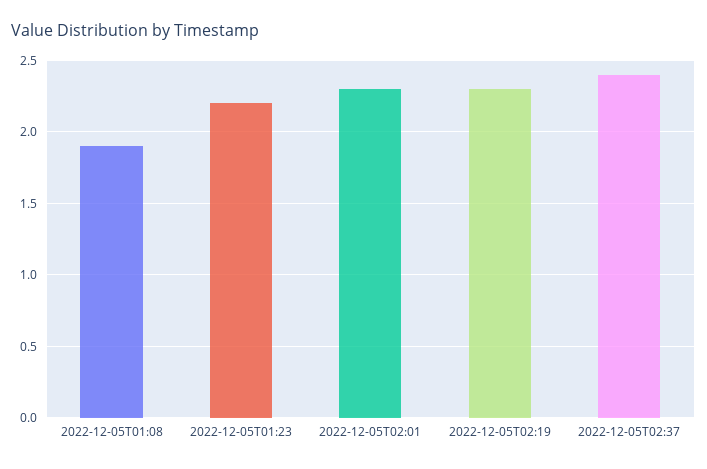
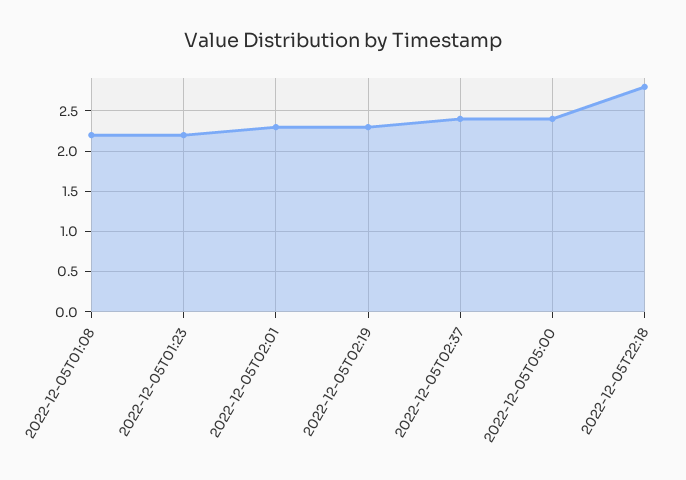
2022-12-05T01:08: 1.9 -> 2.2
2022-12-05T05:00: none -> 2.4
2022-12-05T22:18: none -> 2.8

